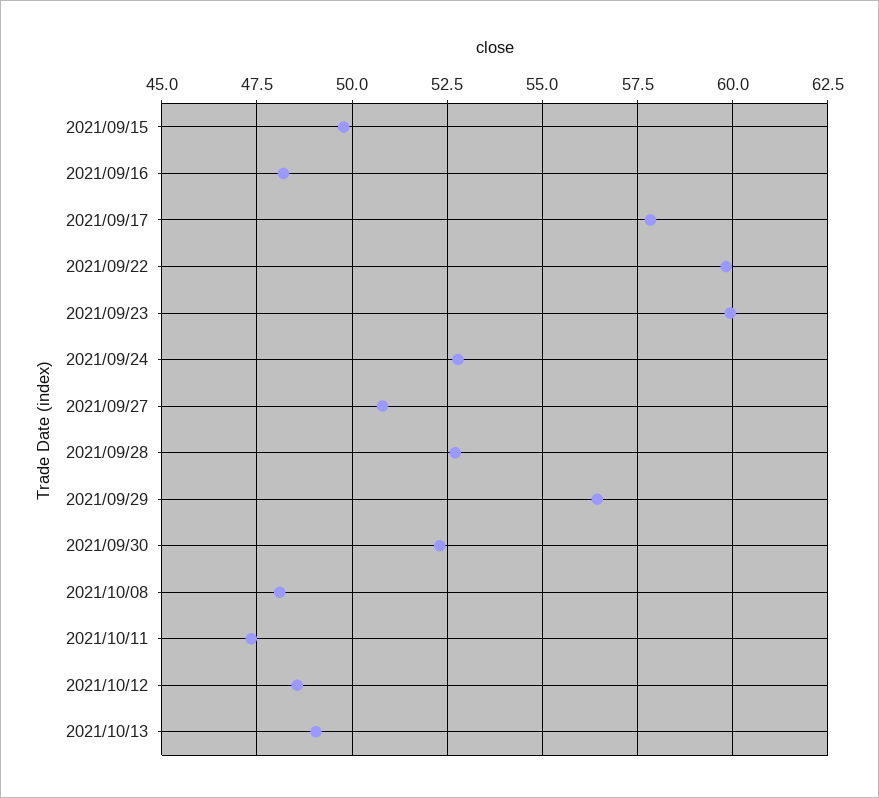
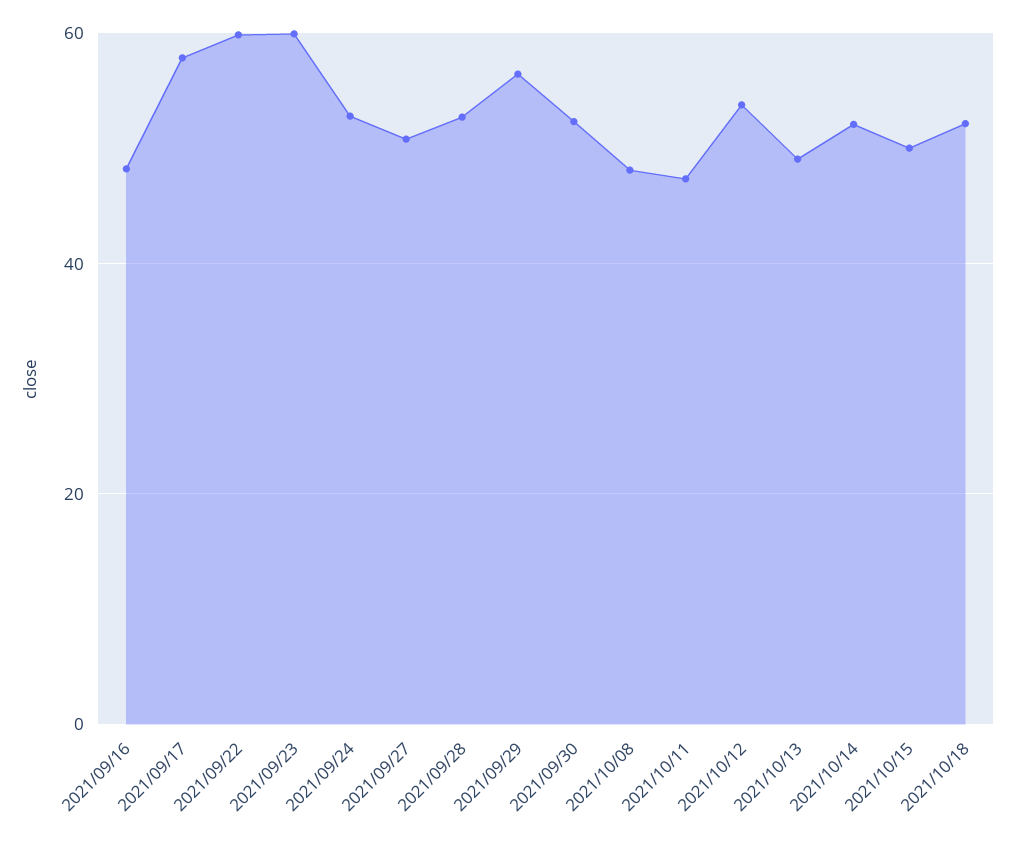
2021/09/15: 49.75 -> none
2021/10/12: 48.5 -> 54
2021/10/14: none -> 52
2021/10/15: none -> 50
2021/10/18: none -> 52

